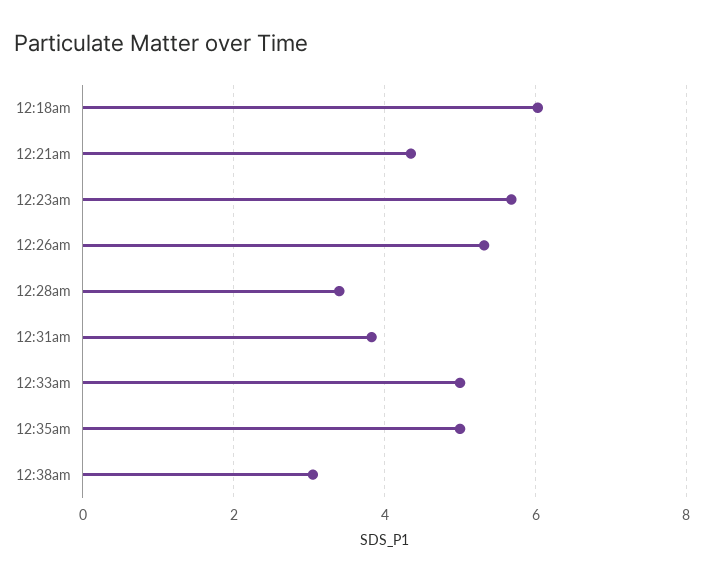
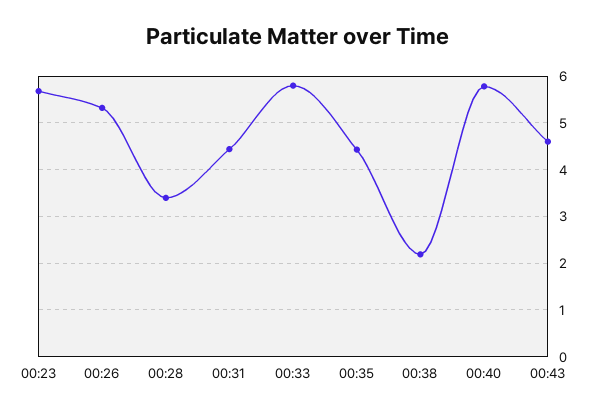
12:18am: 6 -> none
12:21am: 4.4 -> none
12:31am: 3.8 -> 4.4
12:33am: 5 -> 5.8
12:35am: 5 -> 4.4
12:38am: 3 -> 2.2
00:40: none -> 5.8
00:43: none -> 4.6

